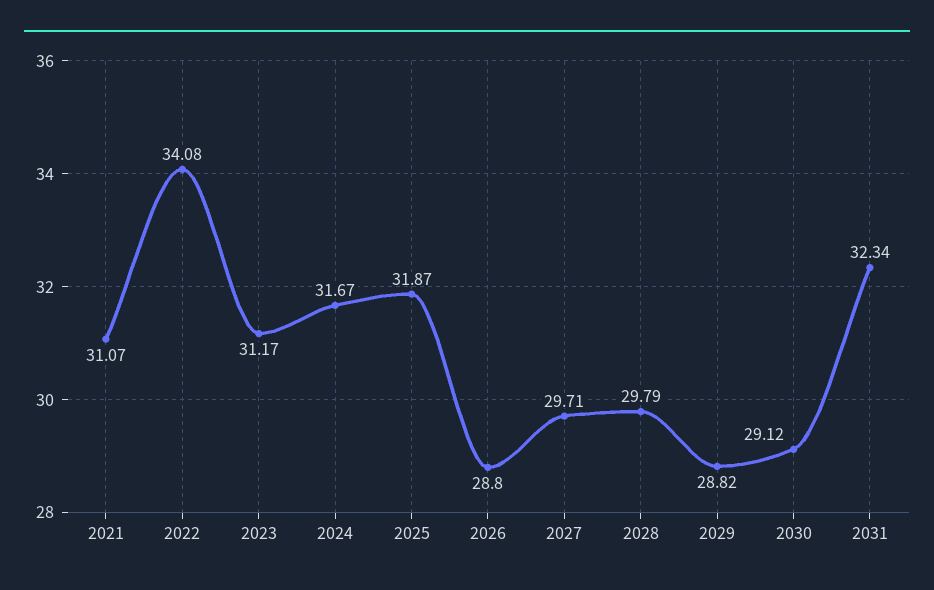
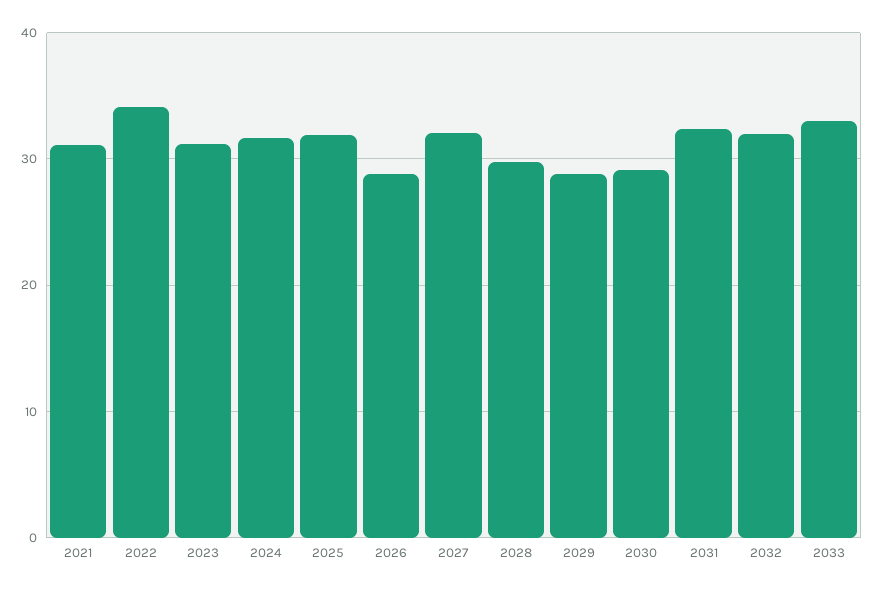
2027: 29.71 -> 32
2032: none -> 32
2033: none -> 33

